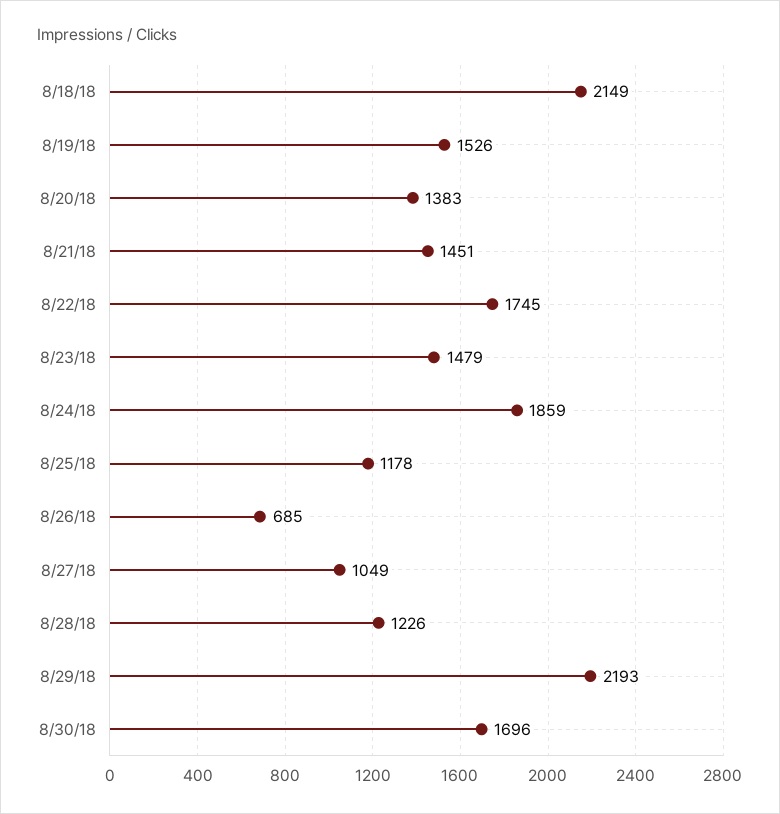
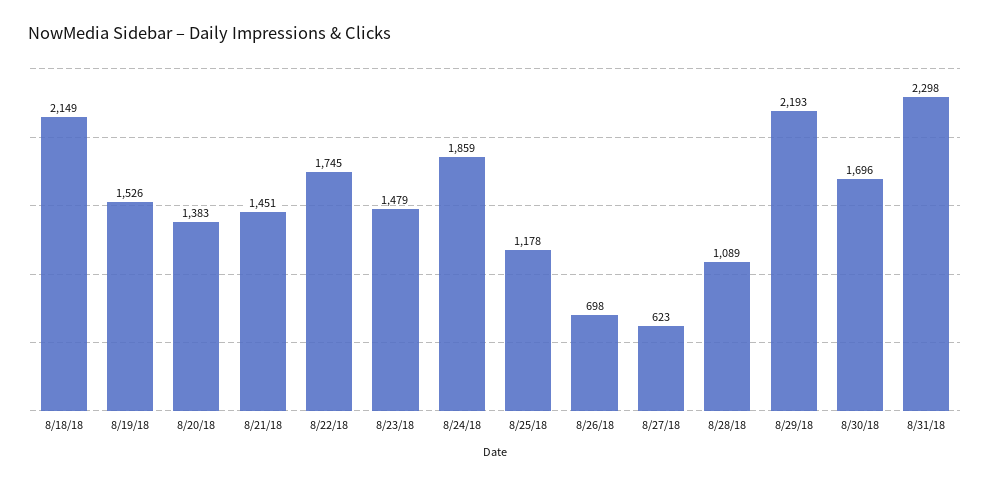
8/26/18: 685 -> 698
8/27/18: 1049 -> 623
8/28/18: 1226 -> 1089
8/31/18: none -> 2298

